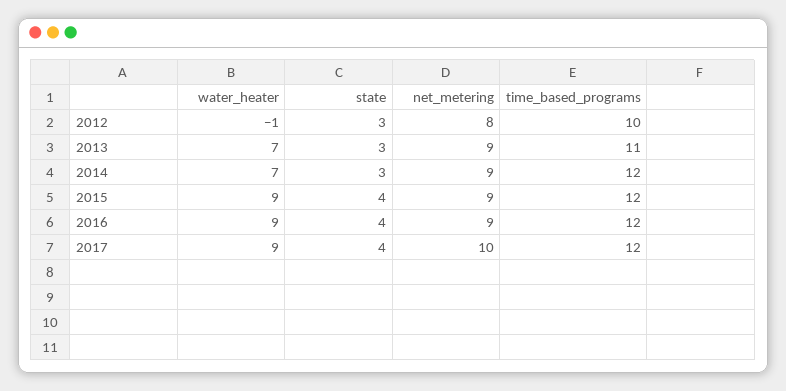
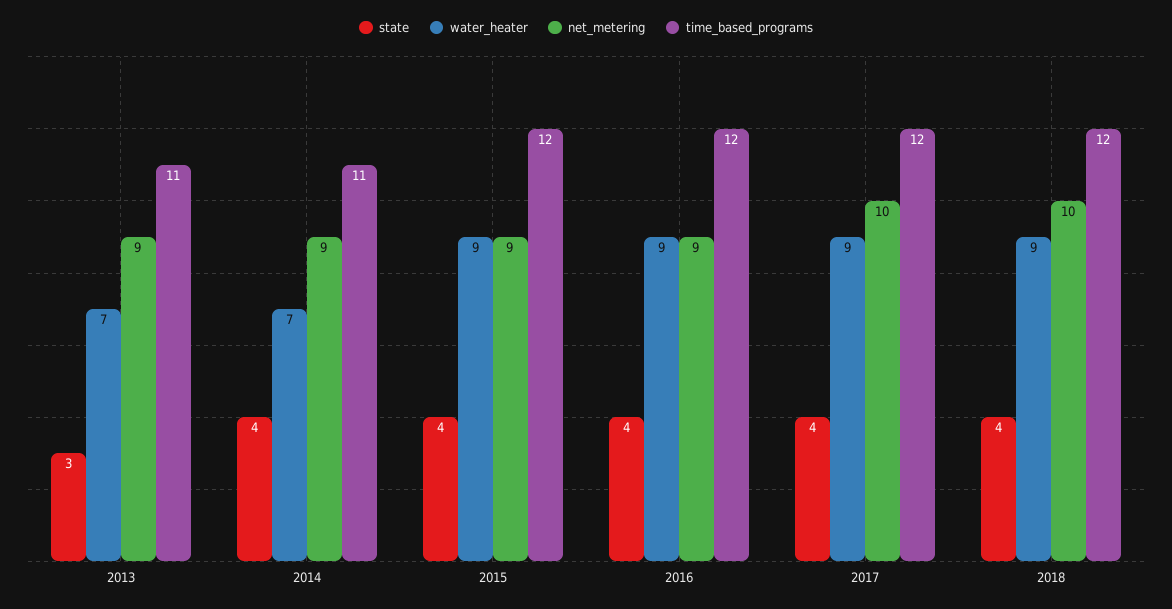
water_heater, 2012: -1 -> none
state, 2012: 3 -> none
net_metering, 2012: 8 -> none
time_based_programs, 2012: 10 -> none
state, 2014: 3 -> 4
time_based_programs, 2014: 12 -> 11
state, 2018: none -> 4
water_heater, 2018: none -> 9
net_metering, 2018: none -> 10
time_based_programs, 2018: none -> 12

